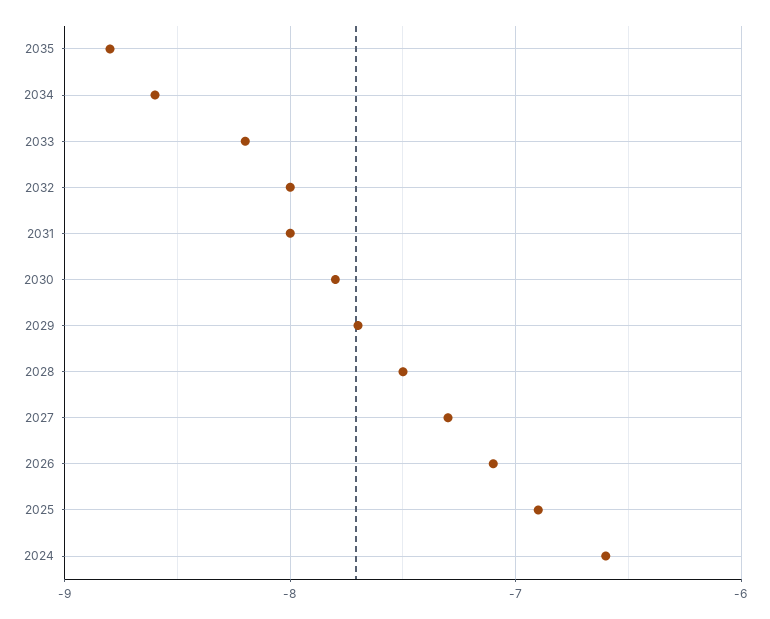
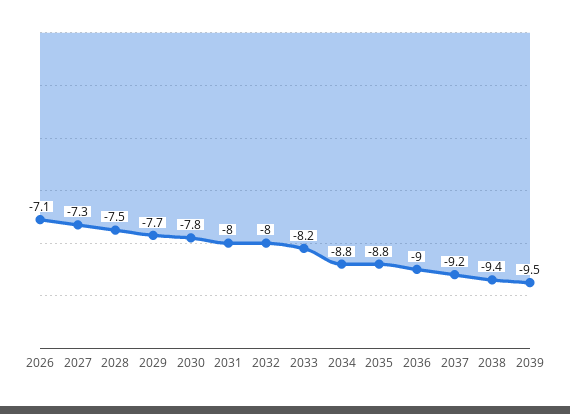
2034: -8.6 -> -8.8
2025: -6.9 -> none
2024: -6.6 -> none
2036: none -> -9
2037: none -> -9.2
2038: none -> -9.4
2039: none -> -9.5

